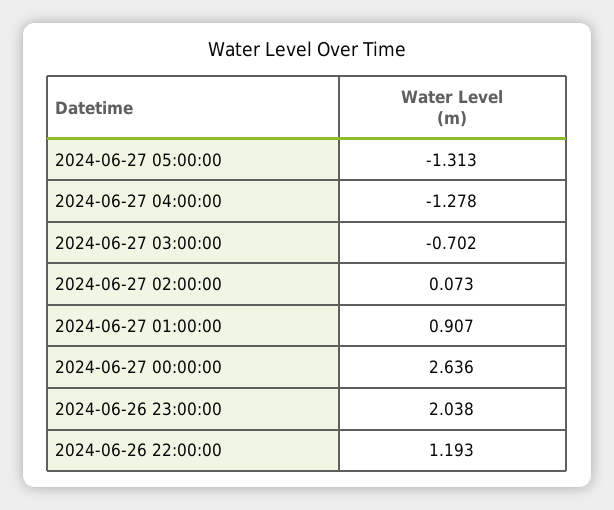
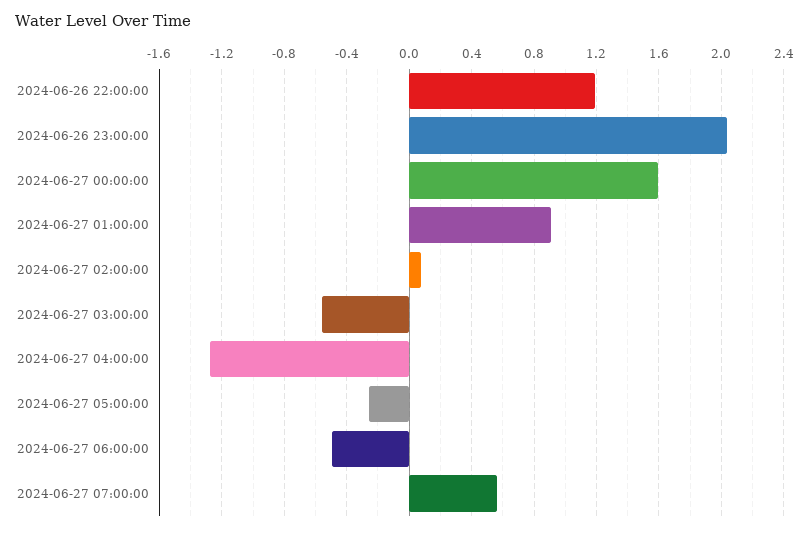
2024-06-27 05:00:00: -1.313 -> -0.25
2024-06-27 03:00:00: -0.702 -> -0.55
2024-06-27 00:00:00: 2.636 -> 1.6
2024-06-27 06:00:00: none -> -0.5
2024-06-27 07:00:00: none -> 0.55

